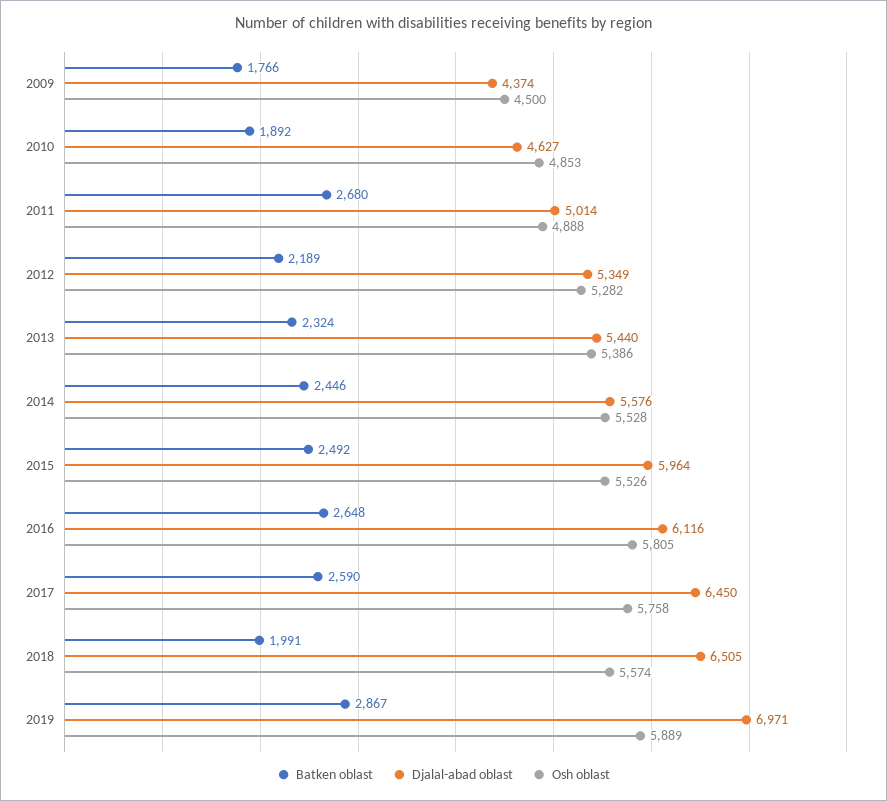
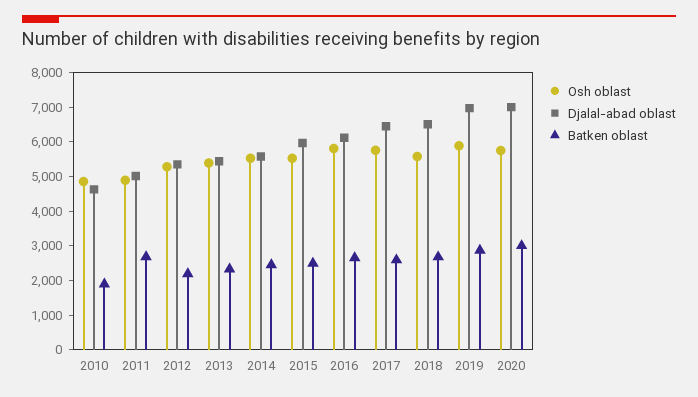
Batken oblast, 2009: 1766 -> none
Djalal-abad oblast, 2009: 4374 -> none
Osh oblast, 2009: 4500 -> none
Batken oblast, 2018: 1991 -> 2750
Osh oblast, 2020: none -> 5750
Djalal-abad oblast, 2020: none -> 7000
Batken oblast, 2020: none -> 3000

